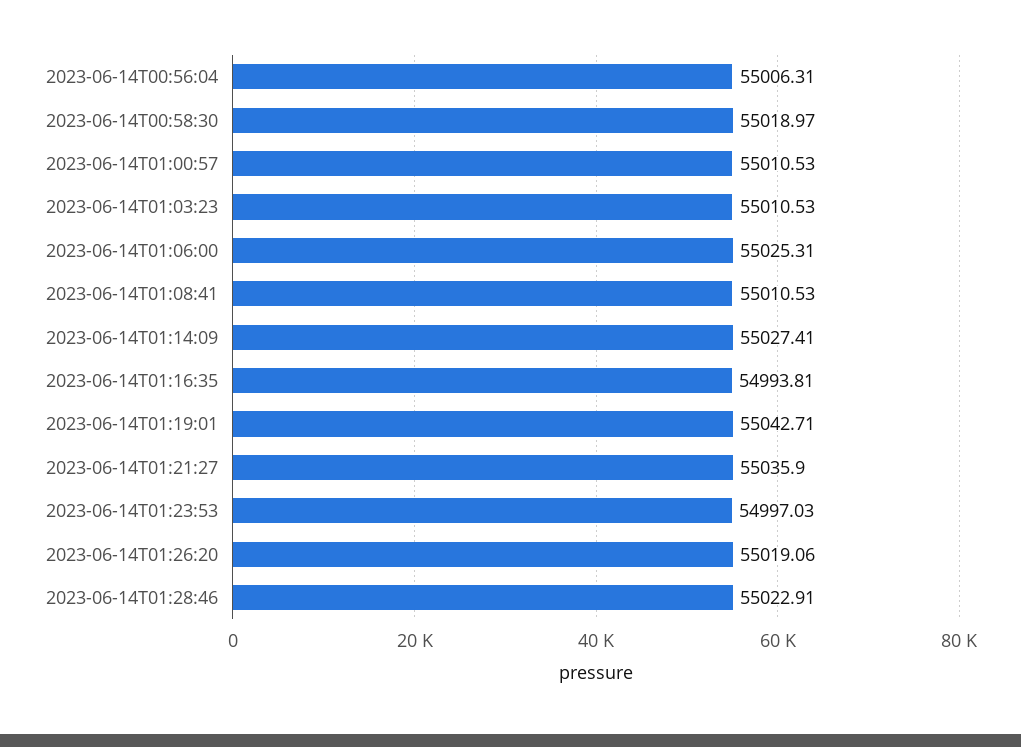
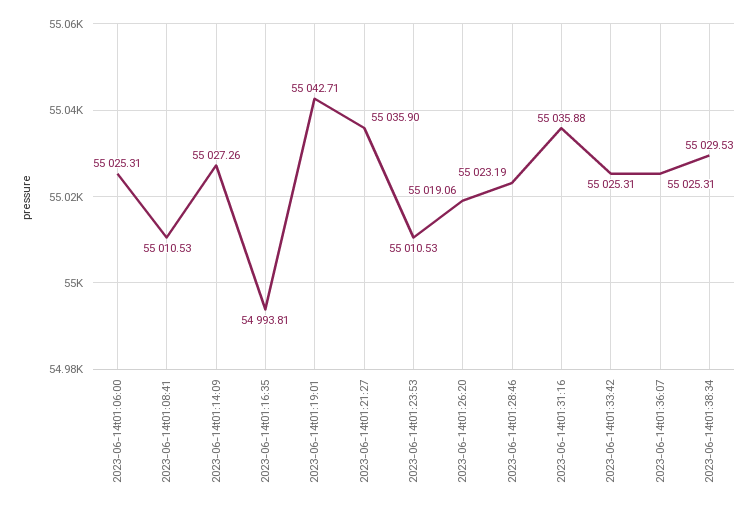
2023-06-14T00:56:04: 55006.31 -> none
2023-06-14T00:58:30: 55018.97 -> none
2023-06-14T01:00:57: 55010.53 -> none
2023-06-14T01:03:23: 55010.53 -> none
2023-06-14T01:14:09: 55027.41 -> 55027.26
2023-06-14T01:23:53: 54997.03 -> 55010.53
2023-06-14T01:28:46: 55022.91 -> 55023.19
2023-06-14t01:31:16: none -> 55035.88
2023-06-14t01:33:42: none -> 55025.31
2023-06-14t01:36:07: none -> 55025.31
2023-06-14t01:38:34: none -> 55029.53

